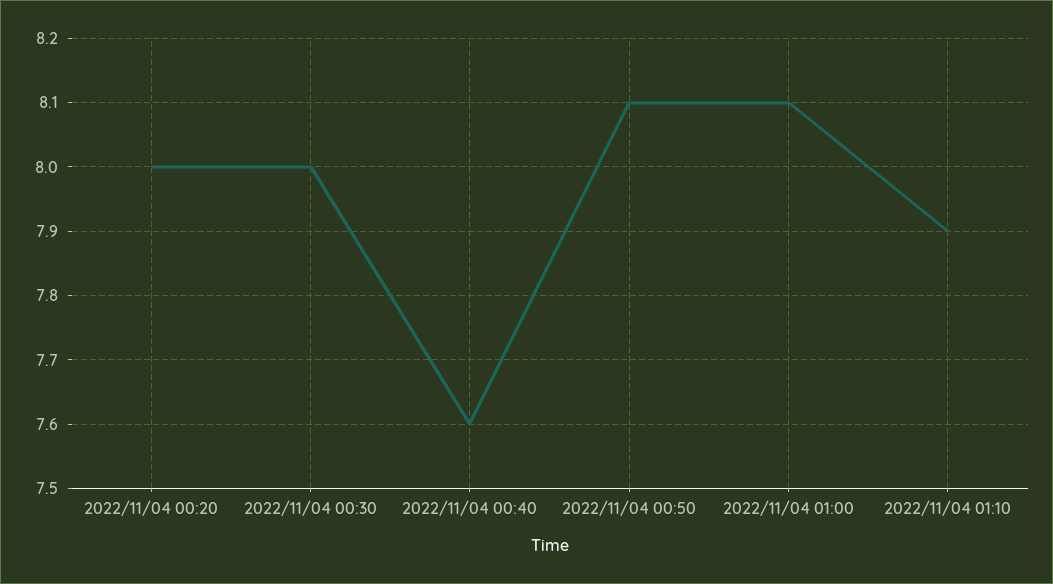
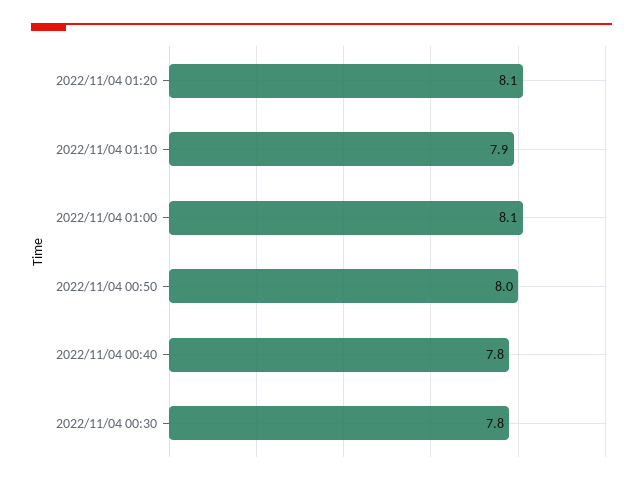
2022/11/04 00:20: 8 -> none
2022/11/04 00:30: 8 -> 7.8
2022/11/04 00:40: 7.6 -> 7.8
2022/11/04 00:50: 8.1 -> 8
2022/11/04 01:20: none -> 8.1

